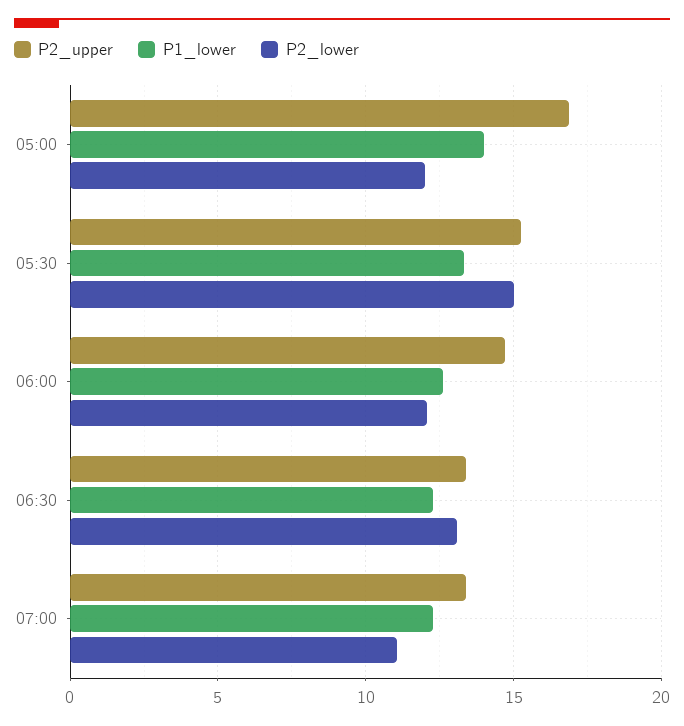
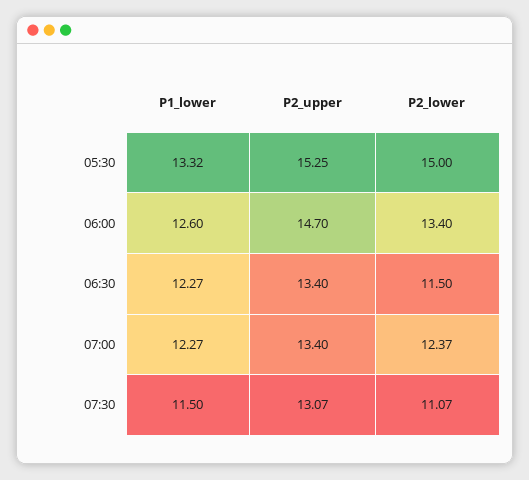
P2_upper, 05:00: 17 -> none
P1_lower, 05:00: 14 -> none
P2_lower, 05:00: 12 -> none
P2_lower, 06:00: 12 -> 13.4
P2_lower, 06:30: 13 -> 11.5
P2_lower, 07:00: 11 -> 12.37
P1_lower, 07:30: none -> 11.5
P2_upper, 07:30: none -> 13.07
P2_lower, 07:30: none -> 11.07

